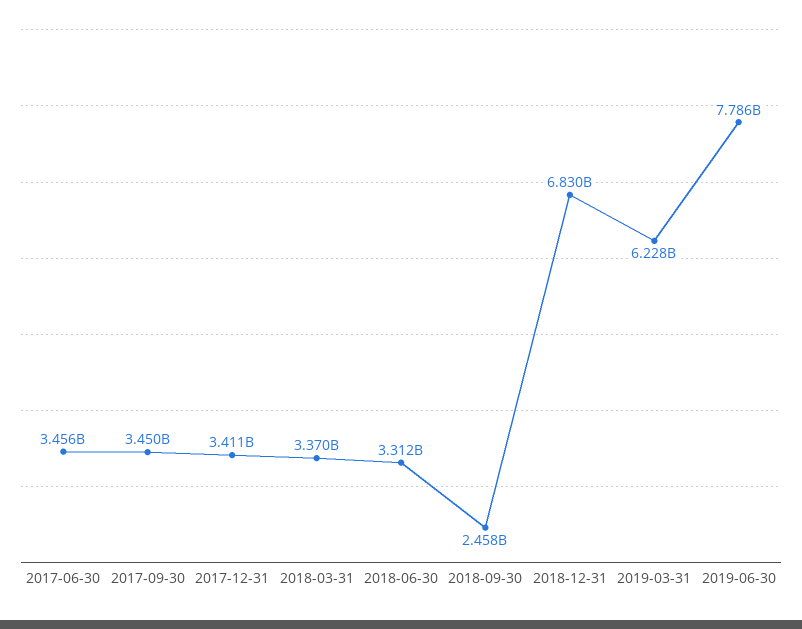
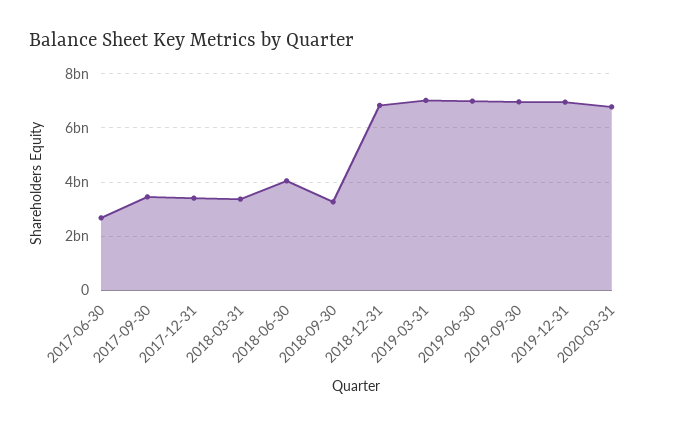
2017-06-30: 3456000000 -> 2750000000
2018-06-30: 3312000000 -> 4000000000
2018-09-30: 2458000000 -> 3250000000
2019-03-31: 6228000000 -> 7000000000
2019-06-30: 7786000000 -> 7000000000
2019-09-30: none -> 7000000000
2019-12-31: none -> 7000000000
2020-03-31: none -> 6750000000

